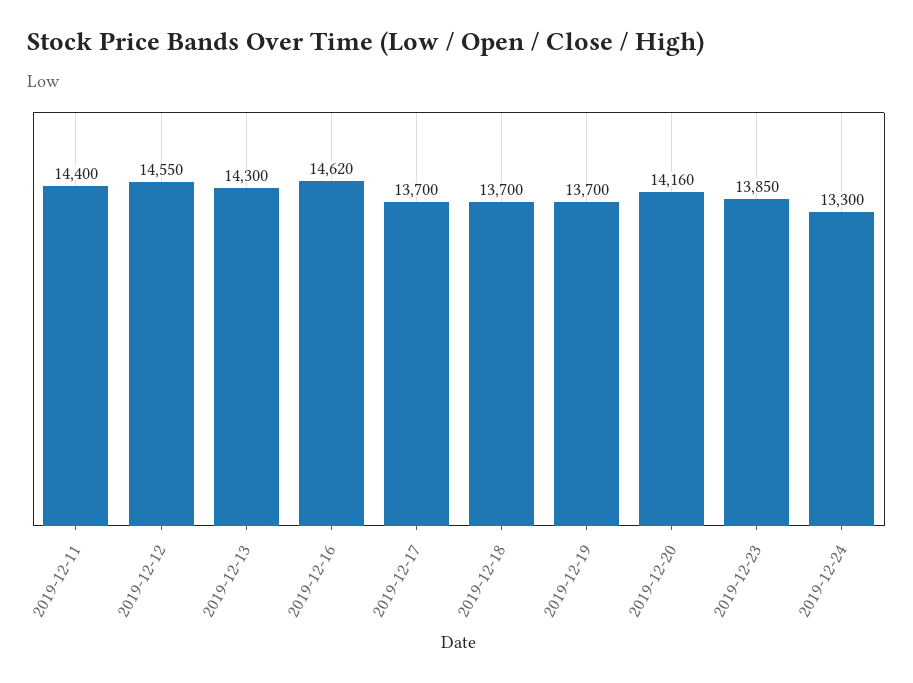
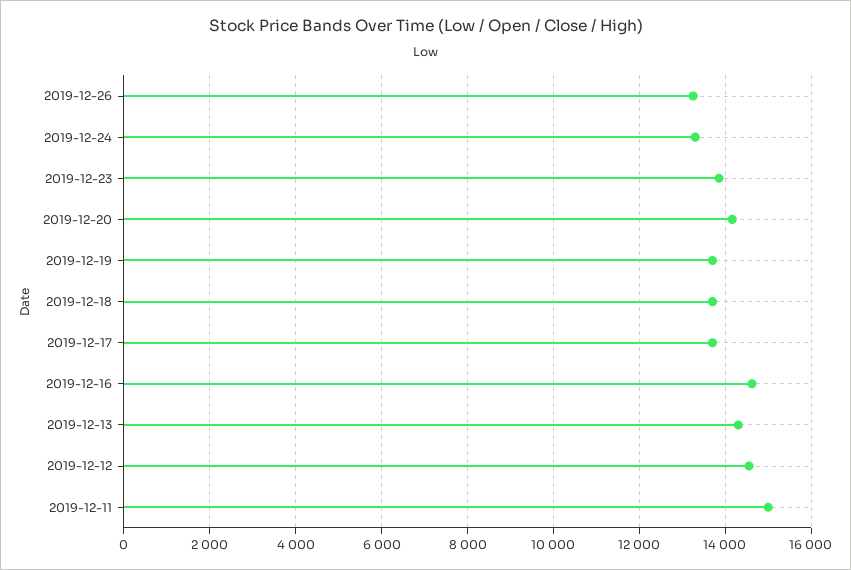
2019-12-11: 14400 -> 15000
2019-12-26: none -> 13200

